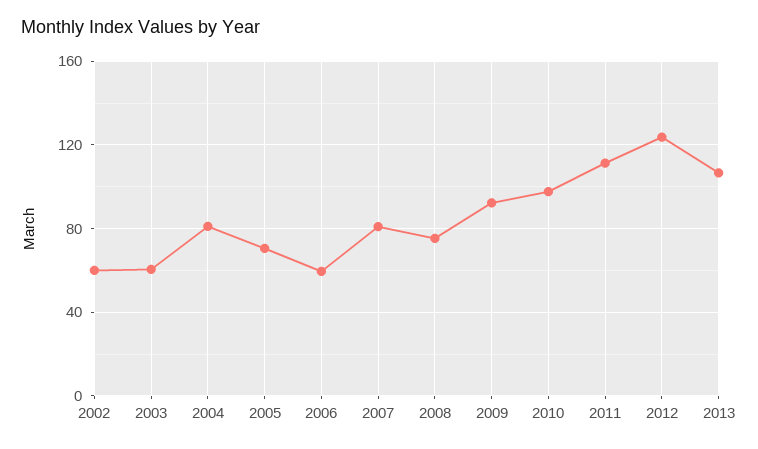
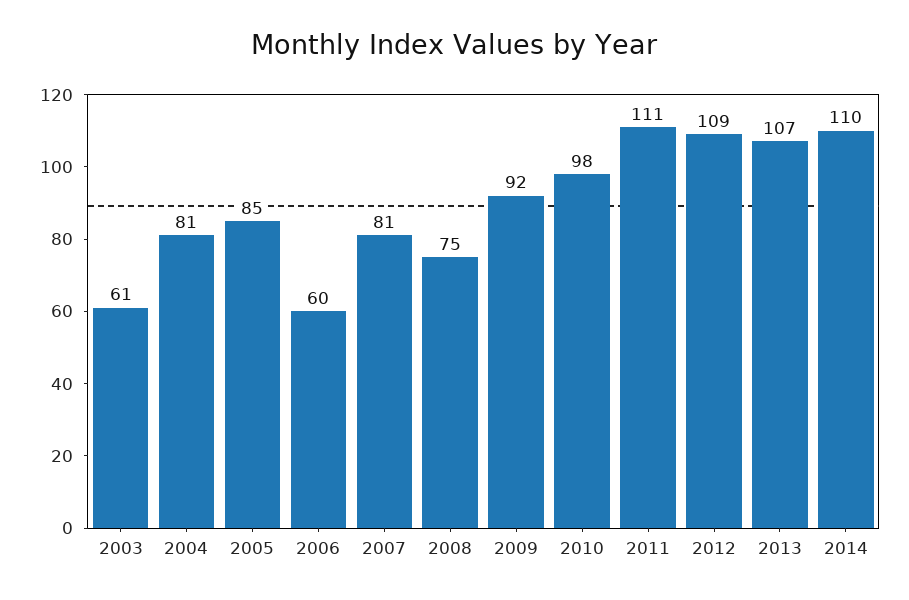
2002: 60 -> none
2005: 70 -> 85
2012: 125 -> 109
2014: none -> 110

